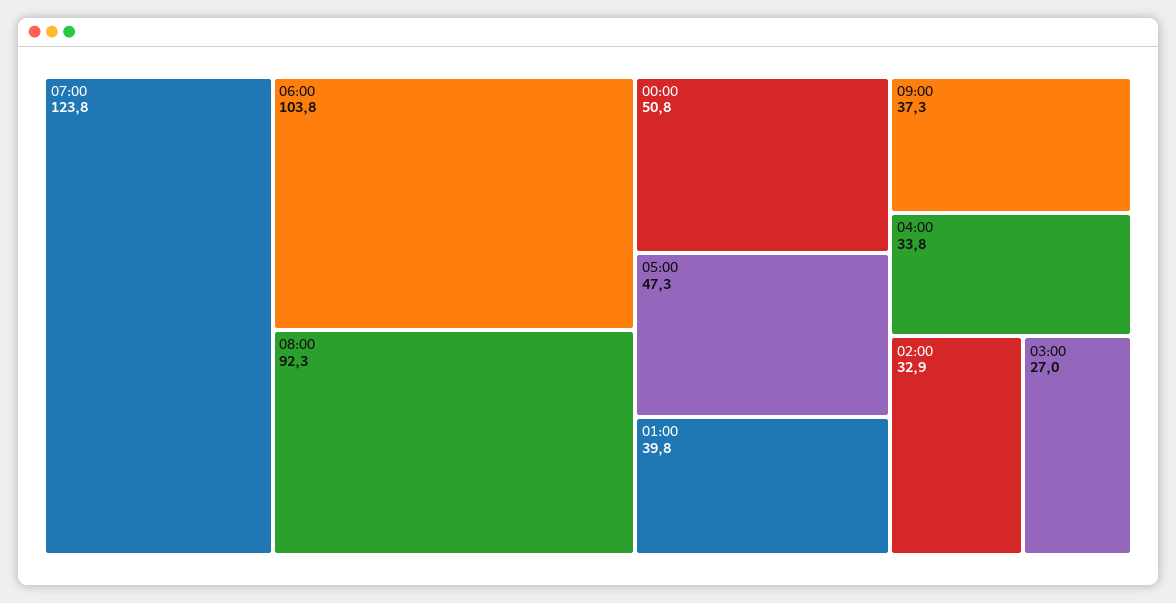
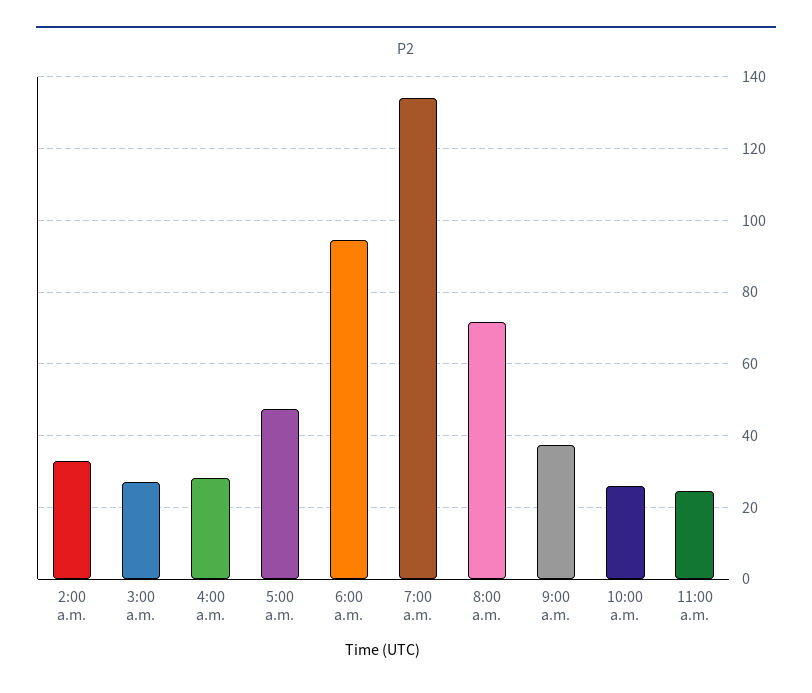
07:00: 123.8 -> 134
06:00: 103.8 -> 94
08:00: 92.3 -> 72
00:00: 50.8 -> none
01:00: 39.8 -> none
04:00: 33.8 -> 28
10:00 a.m.: none -> 26
11:00 a.m.: none -> 24

